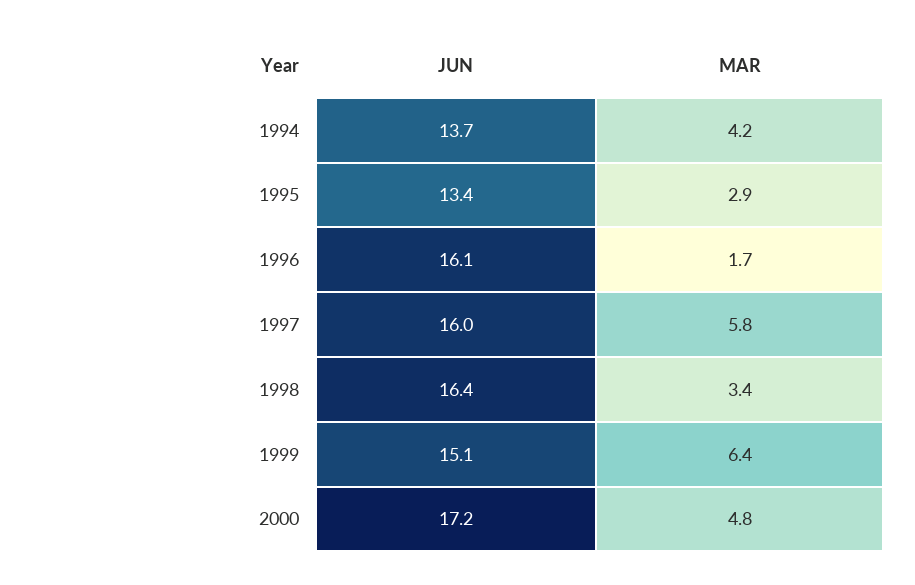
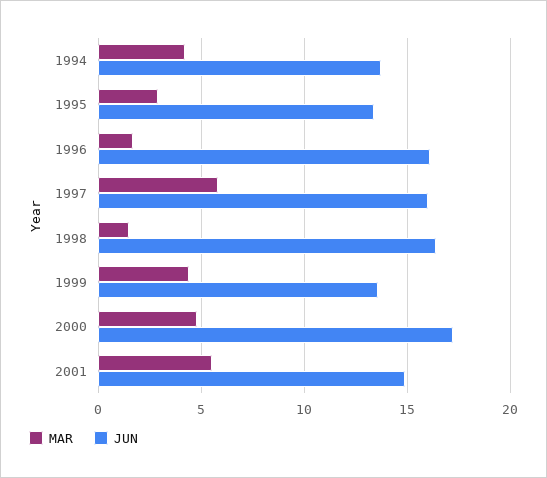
MAR, 1998: 3.4 -> 1.5
JUN, 1999: 15.1 -> 13.5
MAR, 1999: 6.4 -> 4.5
MAR, 2001: none -> 5.5
JUN, 2001: none -> 15

